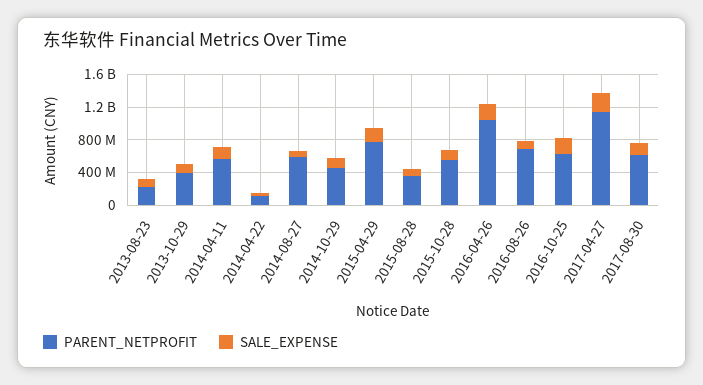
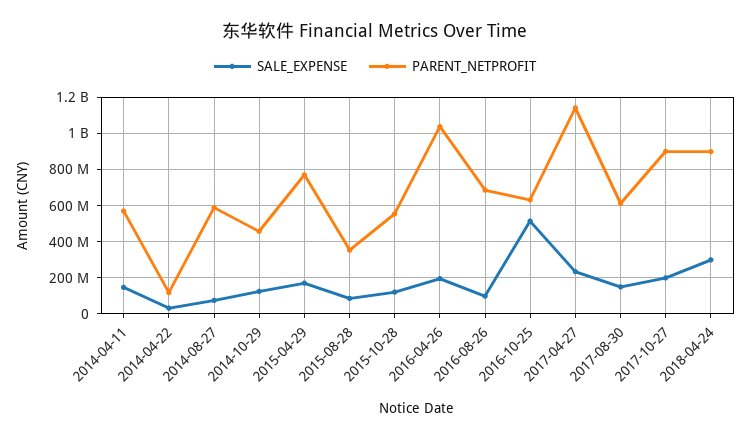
PARENT_NETPROFIT, 2013-08-23: 200000000 -> none
SALE_EXPENSE, 2013-08-23: 100000000 -> none
PARENT_NETPROFIT, 2013-10-29: 400000000 -> none
SALE_EXPENSE, 2013-10-29: 100000000 -> none
SALE_EXPENSE, 2016-10-25: 200000000 -> 500000000
SALE_EXPENSE, 2017-10-27: none -> 200000000
PARENT_NETPROFIT, 2017-10-27: none -> 900000000
SALE_EXPENSE, 2018-04-24: none -> 300000000
PARENT_NETPROFIT, 2018-04-24: none -> 900000000

